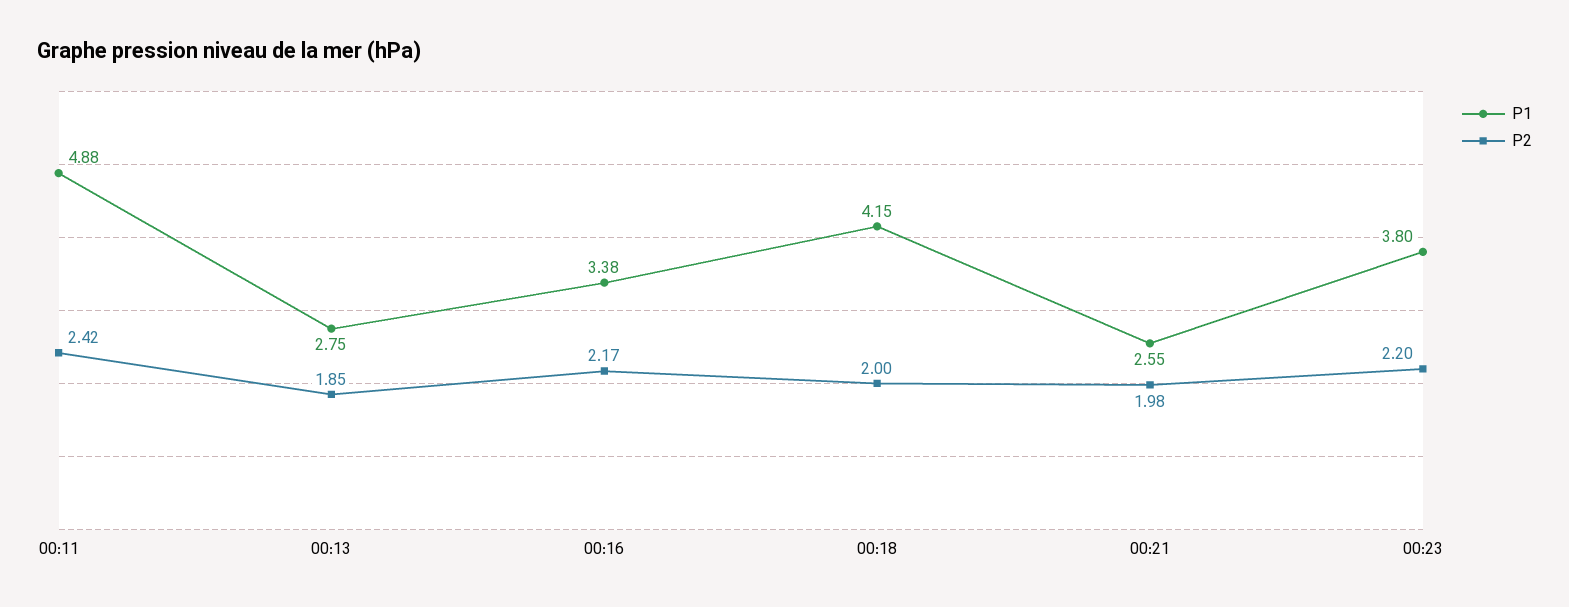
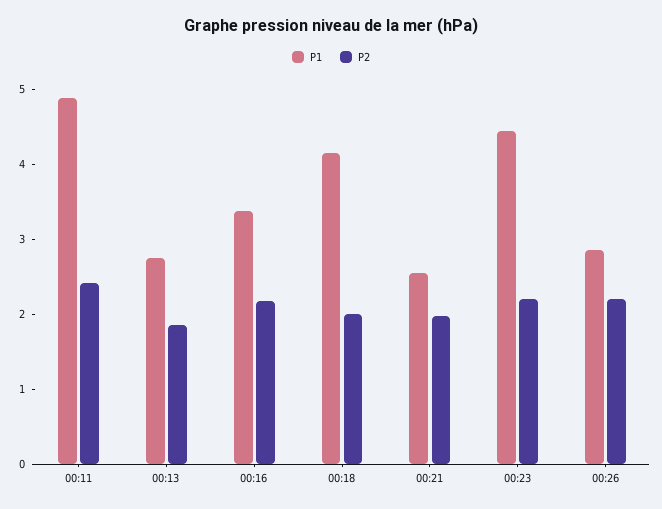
P1, 00:23: 3.8 -> 4.4
P1, 00:26: none -> 2.8
P2, 00:26: none -> 2.2

